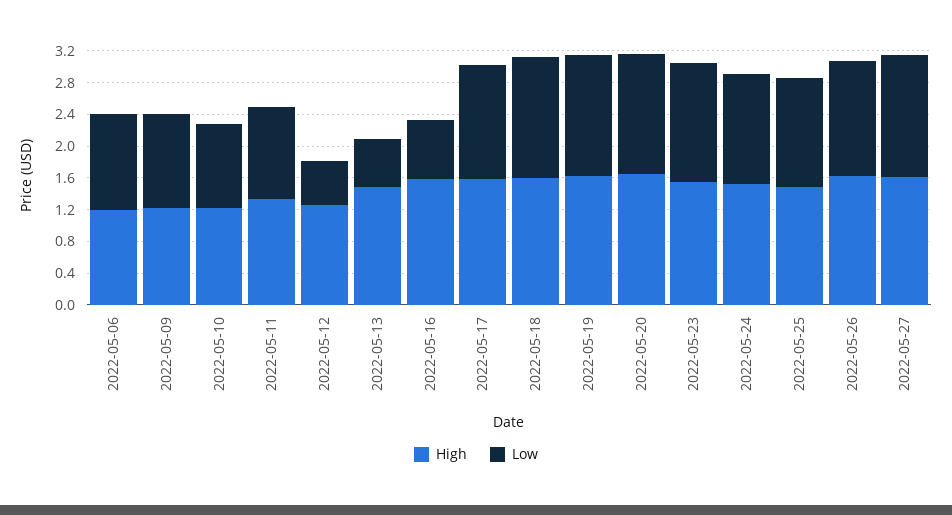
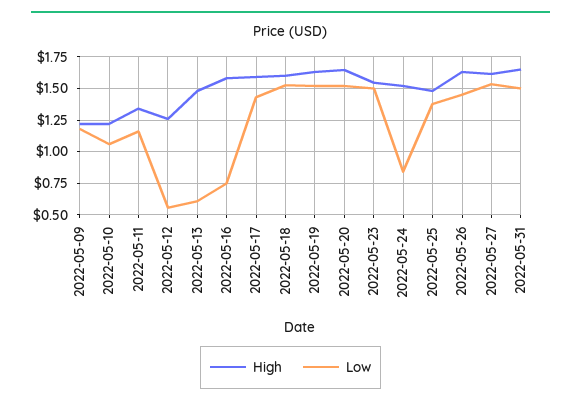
High, 2022-05-06: 1.2 -> none
Low, 2022-05-06: 1.2 -> none
Low, 2022-05-24: 1.4 -> 0.85
High, 2022-05-31: none -> 1.65
Low, 2022-05-31: none -> 1.5

